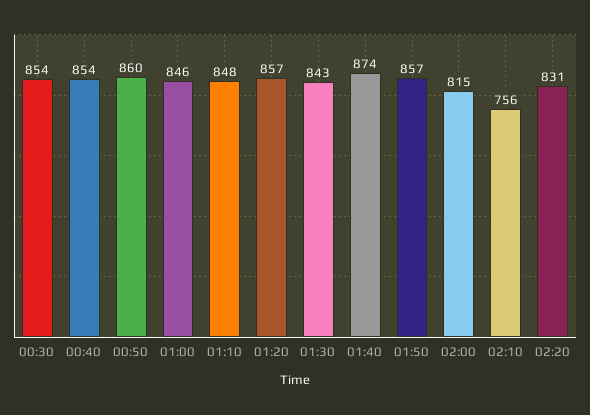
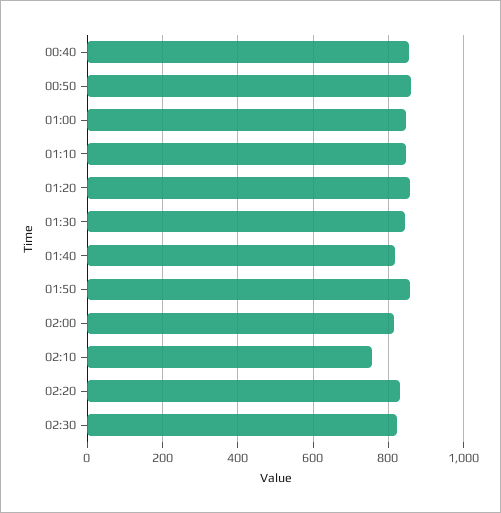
00:30: 854 -> none
01:40: 874 -> 820
02:30: none -> 820

